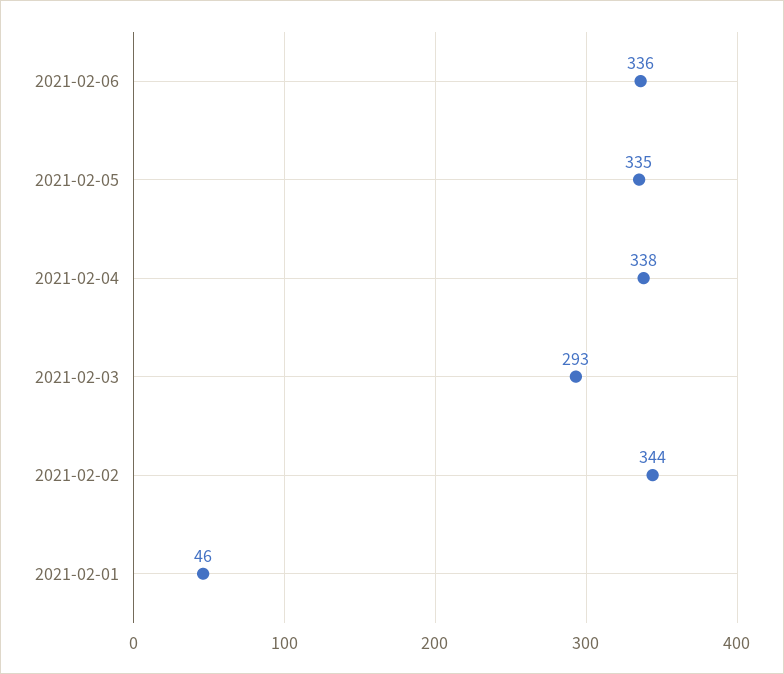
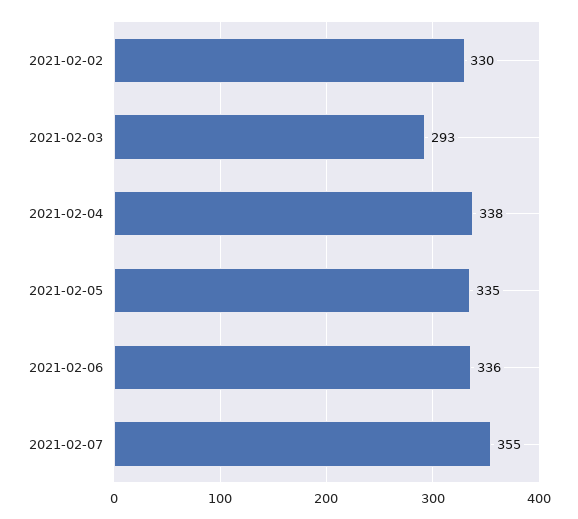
2021-02-02: 344 -> 330
2021-02-01: 46 -> none
2021-02-07: none -> 355

